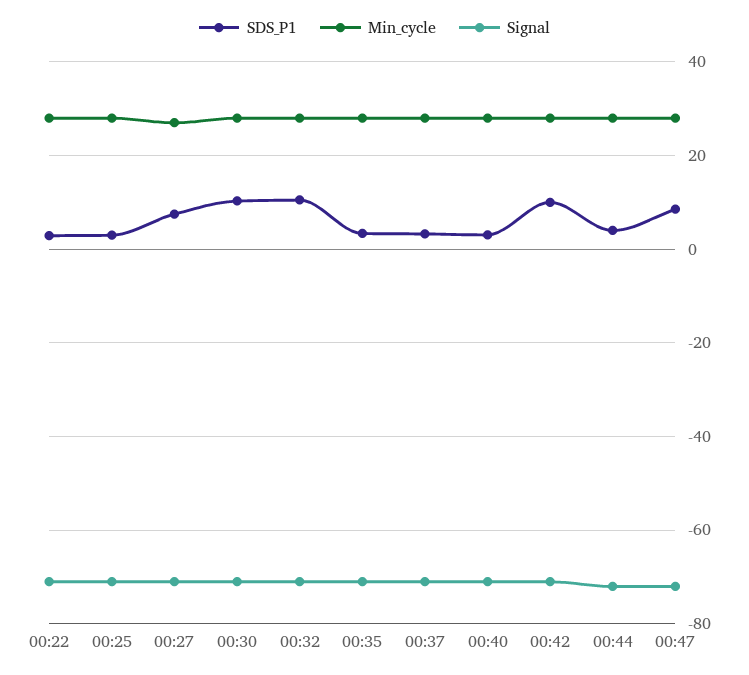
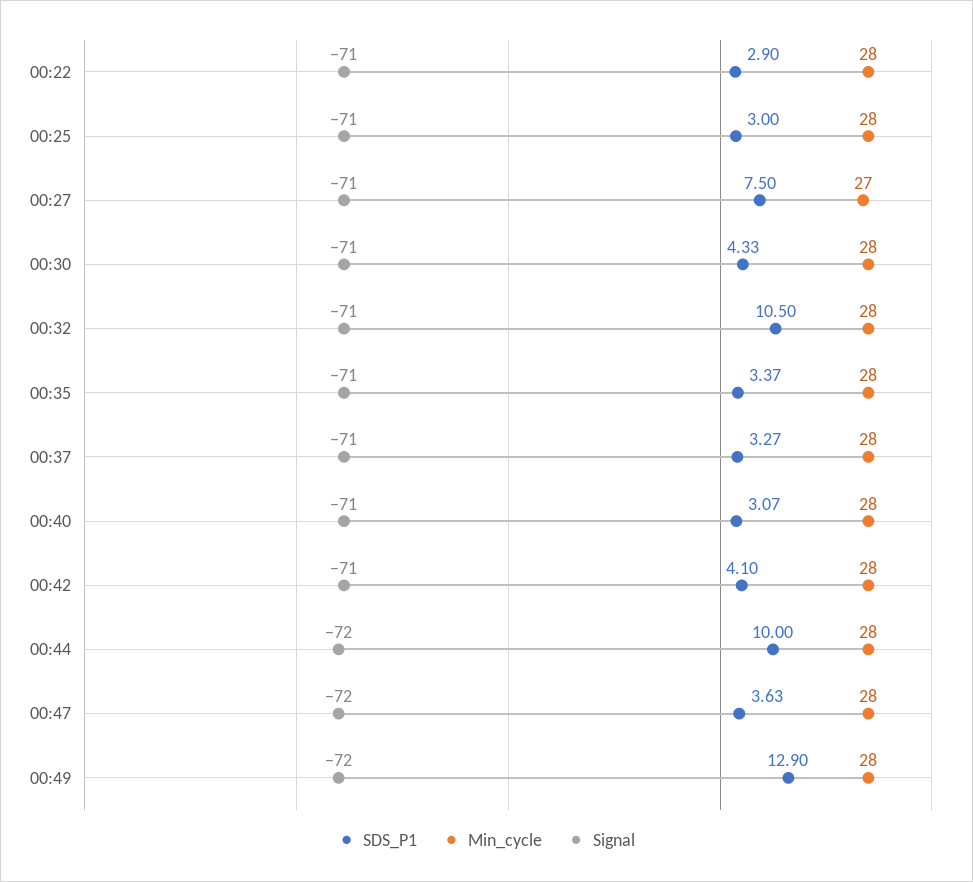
SDS_P1, 00:30: 10 -> 4.33
SDS_P1, 00:42: 10 -> 4.1
SDS_P1, 00:44: 4 -> 10
SDS_P1, 00:47: 8 -> 3.63
SDS_P1, 00:49: none -> 12.9
Min_cycle, 00:49: none -> 28
Signal, 00:49: none -> -72

